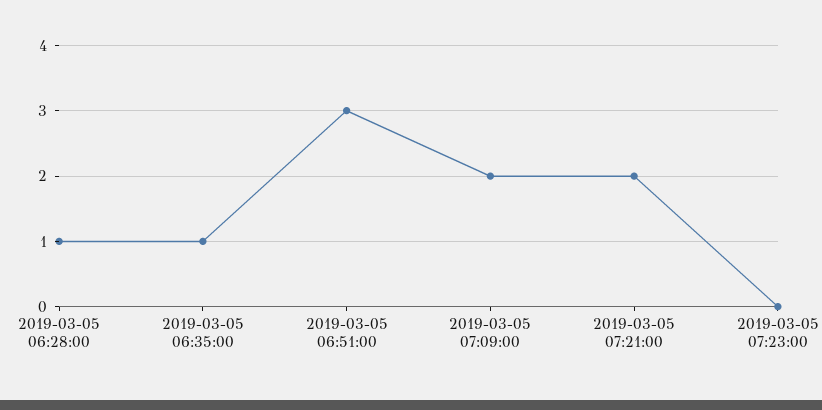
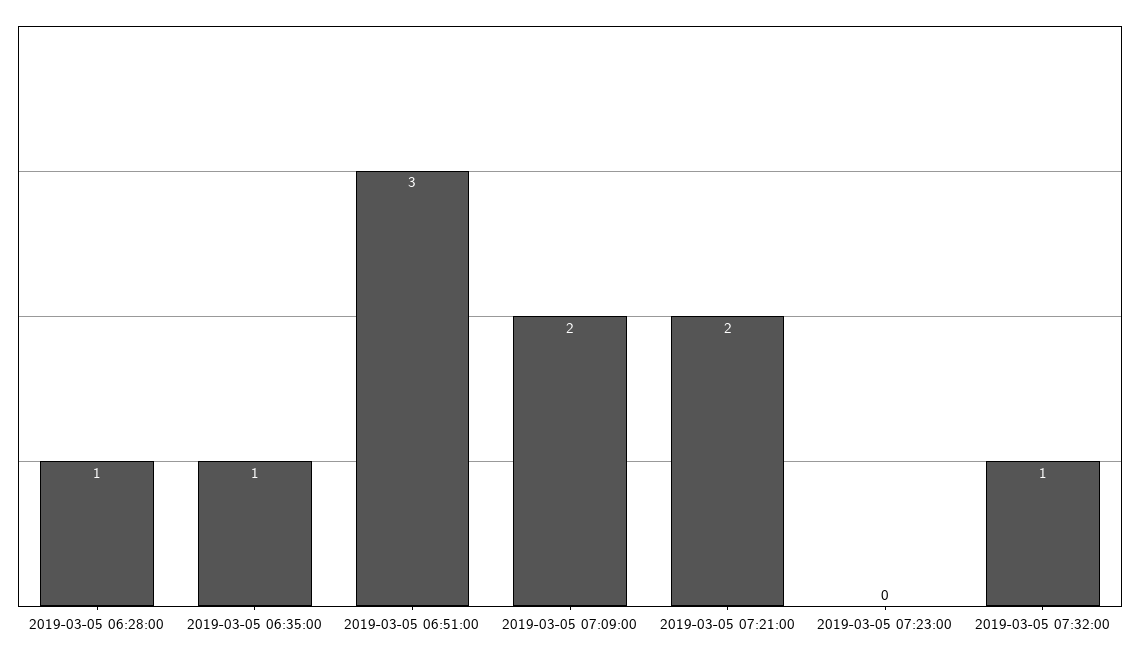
2019-03-05 07:32:00: none -> 1

